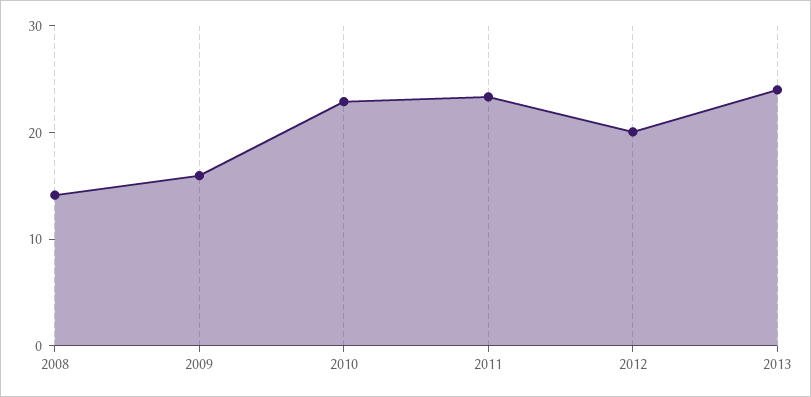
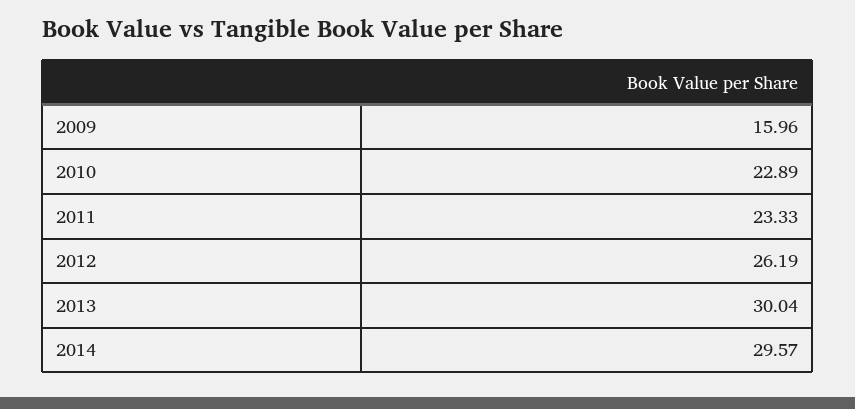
2008: 14 -> none
2012: 20 -> 26.19
2013: 24 -> 30.04
2014: none -> 29.57

